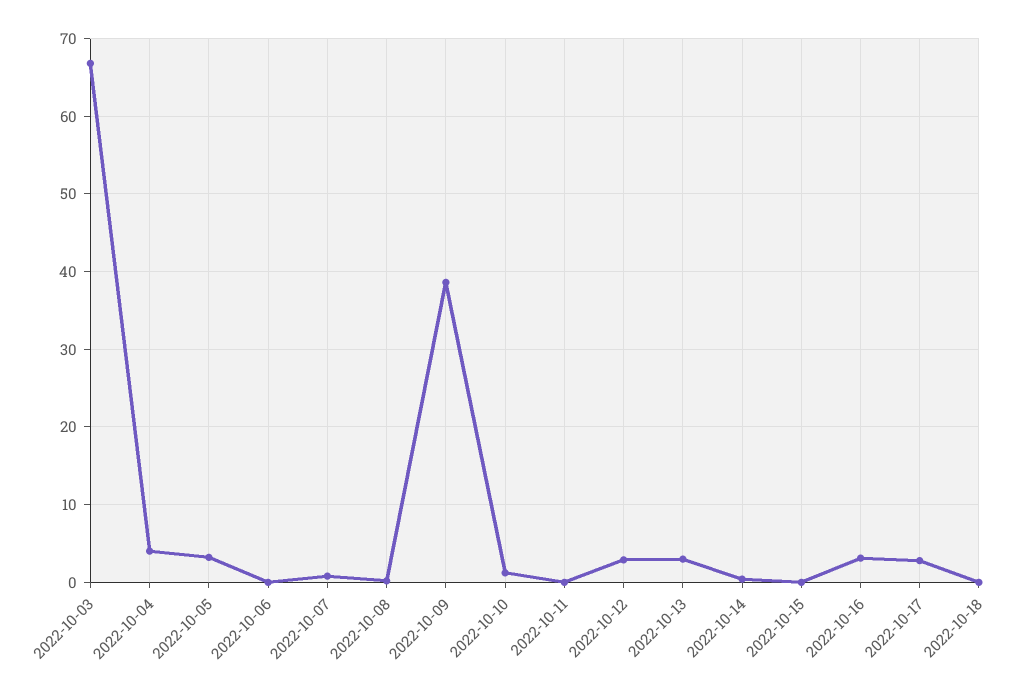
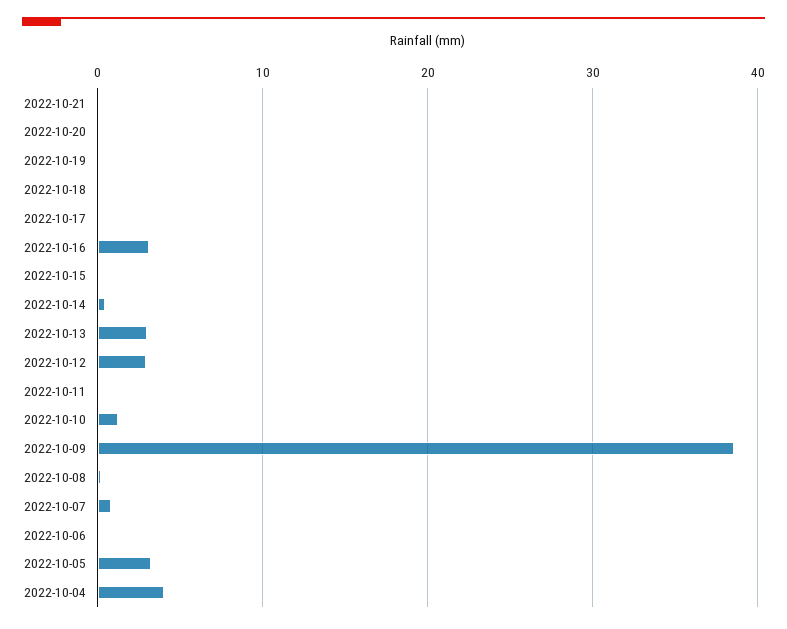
2022-10-03: 67 -> none
2022-10-17: 3 -> 0
2022-10-21: none -> 0
2022-10-20: none -> 0
2022-10-19: none -> 0

